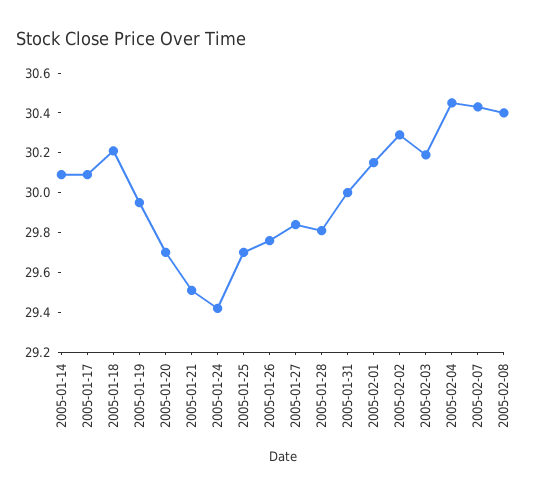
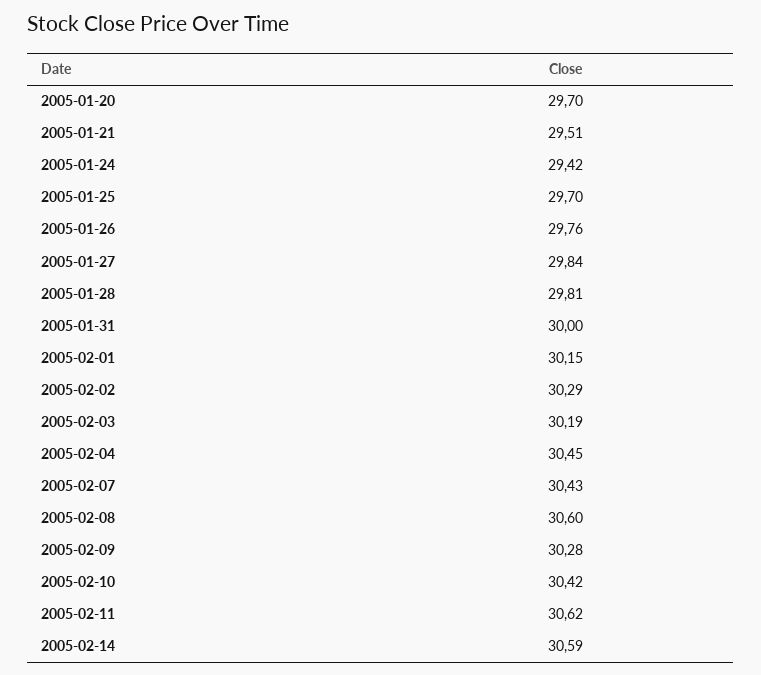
2005-01-14: 30.1 -> none
2005-01-17: 30.1 -> none
2005-01-18: 30.2 -> none
2005-01-19: 29.95 -> none
2005-02-08: 30.4 -> 30.6
2005-02-09: none -> 30.28
2005-02-10: none -> 30.42
2005-02-11: none -> 30.62
2005-02-14: none -> 30.59

